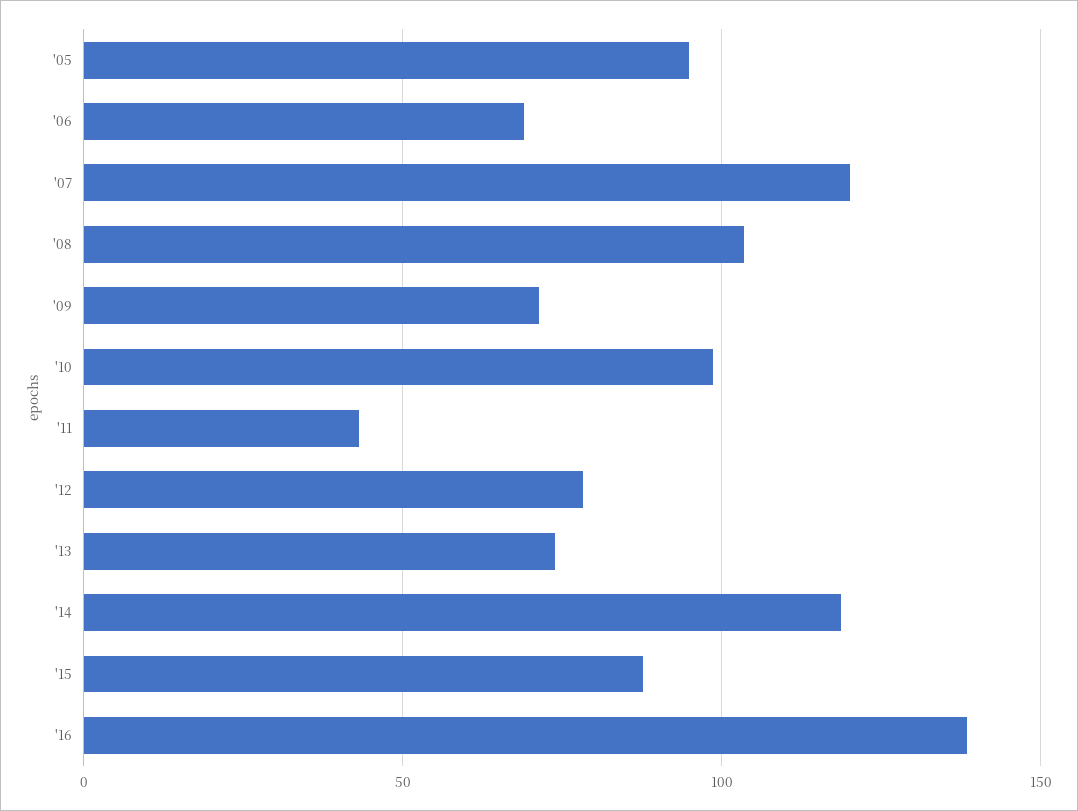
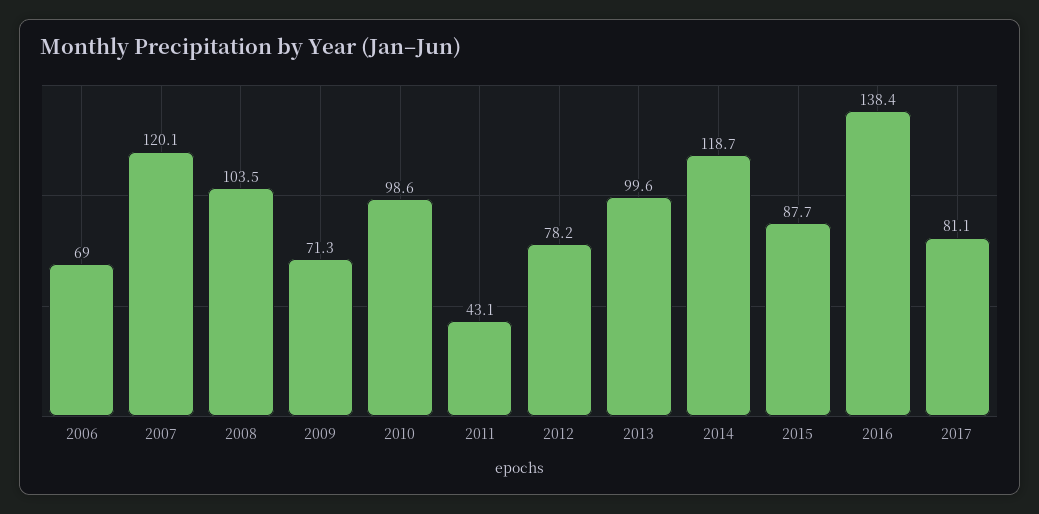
'05: 95 -> none
'13: 75 -> 99.6
2017: none -> 81.1

